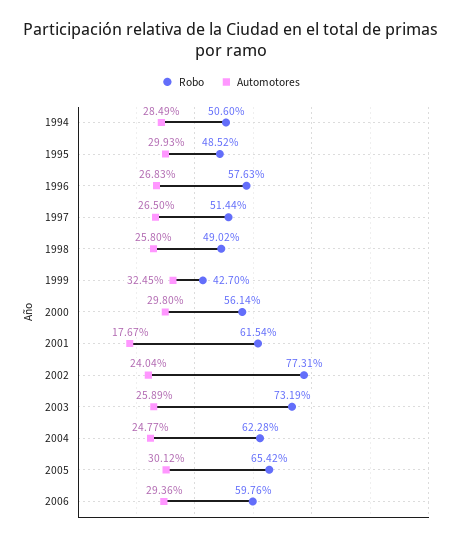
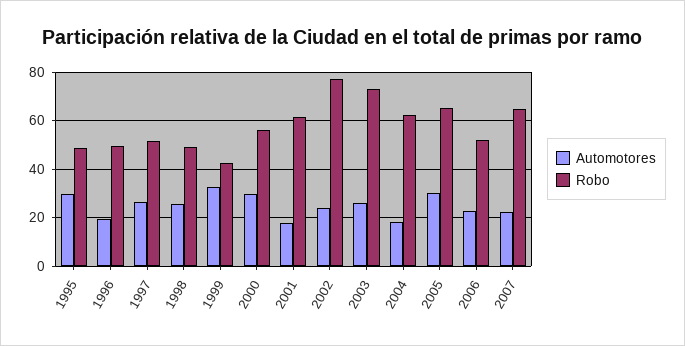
Robo, 1994: 50.6 -> none
Automotores, 1994: 28.49 -> none
Robo, 1996: 57.63 -> 50
Automotores, 1996: 26.83 -> 20
Automotores, 2004: 24.77 -> 17.5
Robo, 2006: 59.76 -> 52.5
Automotores, 2006: 29.36 -> 22.5
Automotores, 2007: none -> 22.5
Robo, 2007: none -> 65

